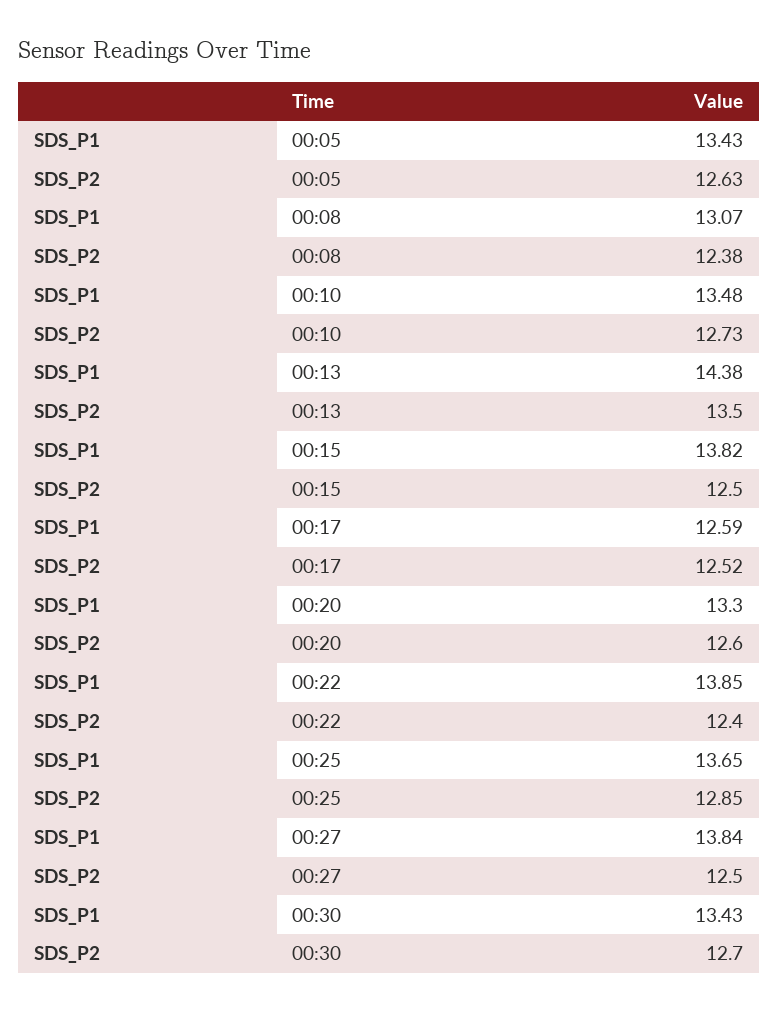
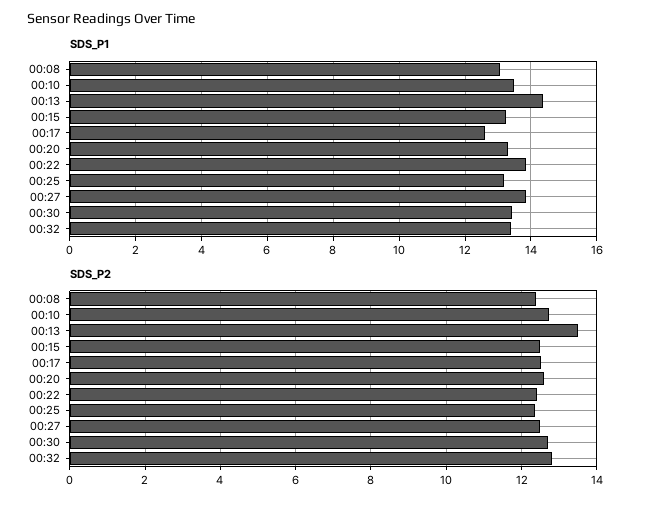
SDS_P1, 00:05: 13.43 -> none
SDS_P2, 00:05: 12.63 -> none
SDS_P1, 00:15: 13.82 -> 13.2
SDS_P1, 00:25: 13.65 -> 13.2
SDS_P2, 00:25: 12.85 -> 12.4
SDS_P1, 00:32: none -> 13.4
SDS_P2, 00:32: none -> 12.8

